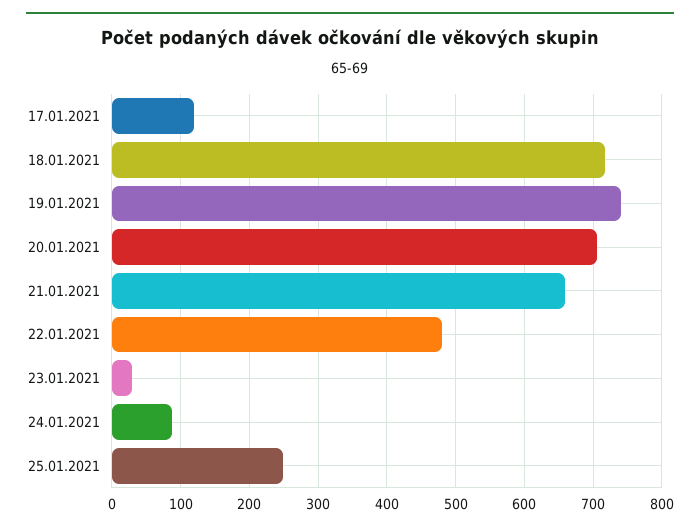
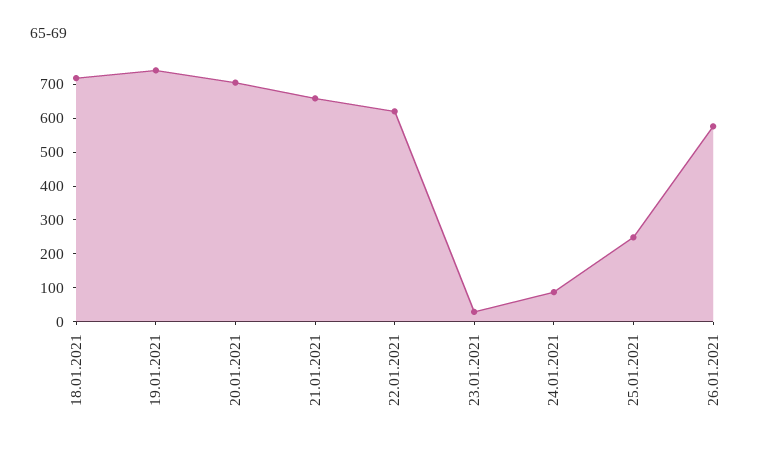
17.01.2021: 120 -> none
22.01.2021: 480 -> 625
26.01.2021: none -> 575

